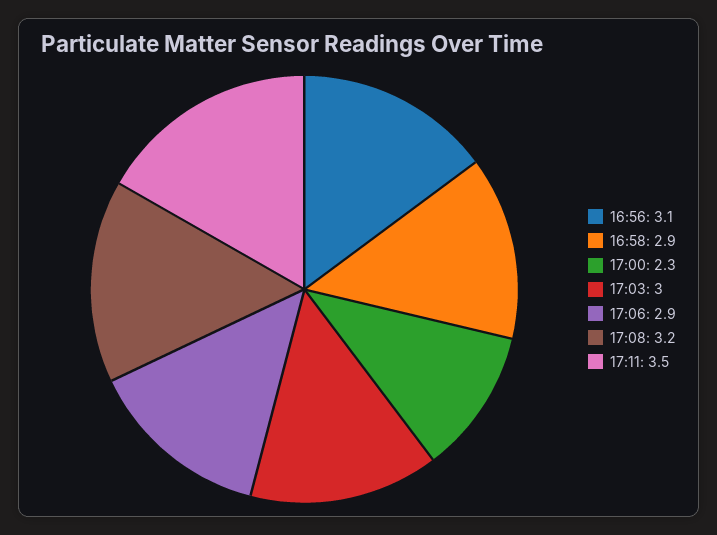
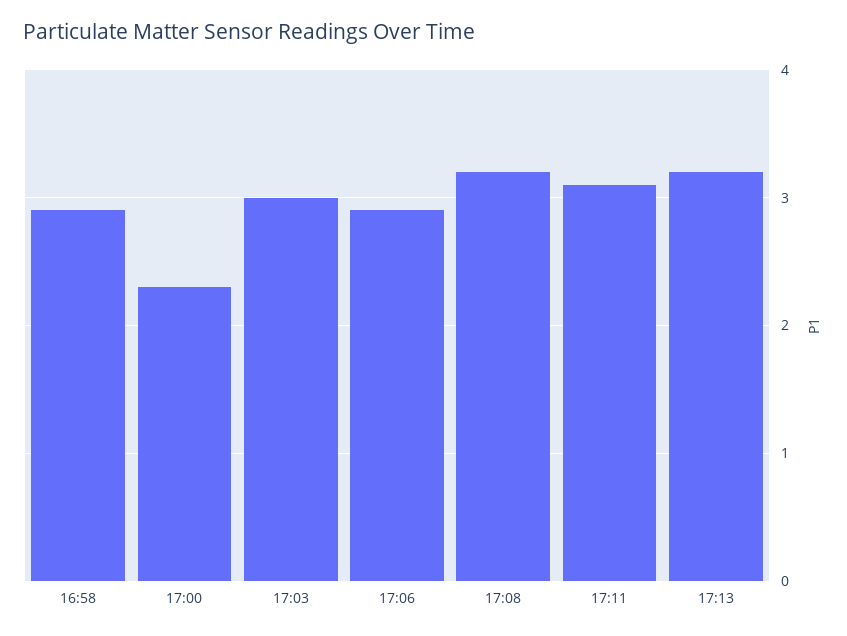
16:56: 3.1 -> none
17:11: 3.5 -> 3.1
17:13: none -> 3.2

